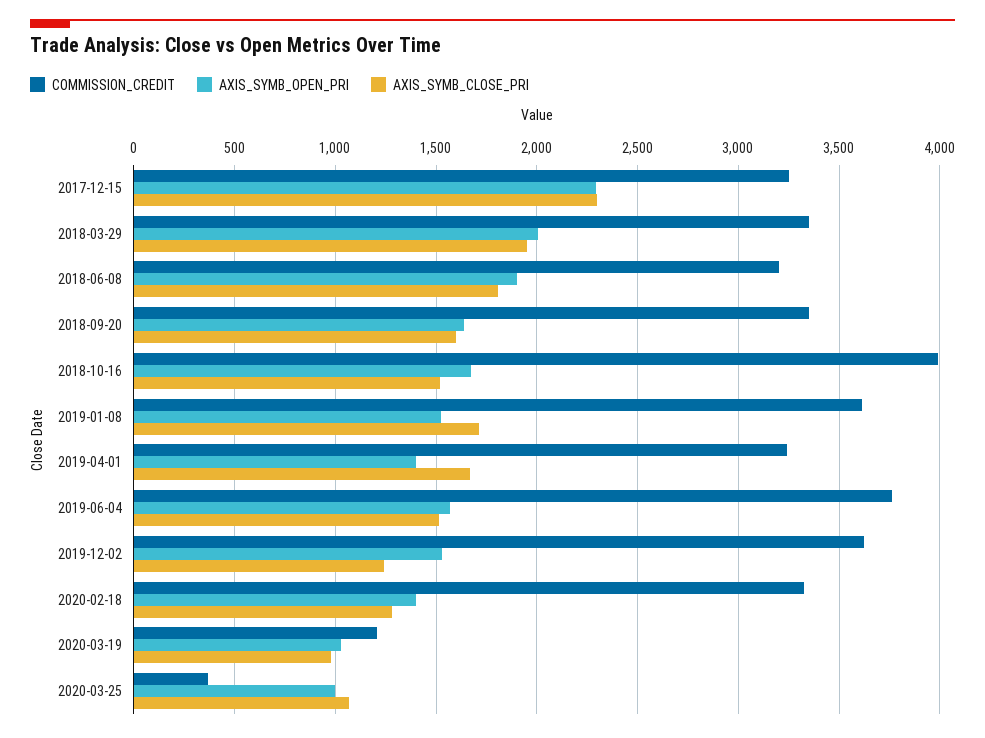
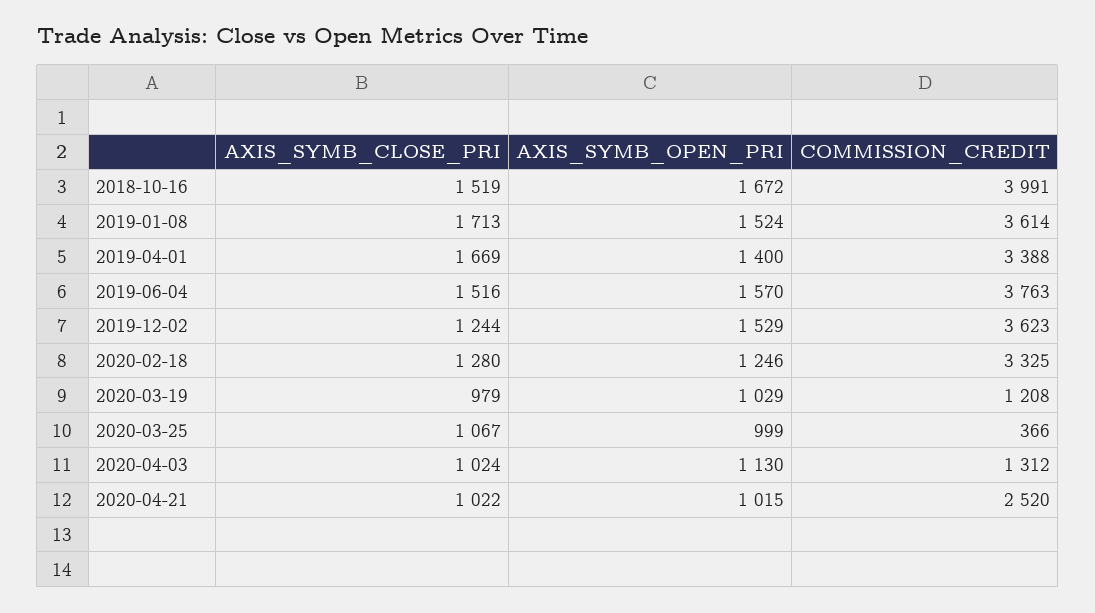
COMMISSION_CREDIT, 2017-12-15: 3250 -> none
AXIS_SYMB_OPEN_PRI, 2017-12-15: 2300 -> none
AXIS_SYMB_CLOSE_PRI, 2017-12-15: 2300 -> none
COMMISSION_CREDIT, 2018-03-29: 3350 -> none
AXIS_SYMB_OPEN_PRI, 2018-03-29: 2000 -> none
AXIS_SYMB_CLOSE_PRI, 2018-03-29: 1950 -> none
COMMISSION_CREDIT, 2018-06-08: 3200 -> none
AXIS_SYMB_OPEN_PRI, 2018-06-08: 1900 -> none
AXIS_SYMB_CLOSE_PRI, 2018-06-08: 1800 -> none
COMMISSION_CREDIT, 2018-09-20: 3350 -> none
AXIS_SYMB_OPEN_PRI, 2018-09-20: 1650 -> none
AXIS_SYMB_CLOSE_PRI, 2018-09-20: 1600 -> none
COMMISSION_CREDIT, 2019-04-01: 3250 -> 3388
AXIS_SYMB_OPEN_PRI, 2020-02-18: 1400 -> 1246
AXIS_SYMB_CLOSE_PRI, 2020-04-03: none -> 1024
AXIS_SYMB_OPEN_PRI, 2020-04-03: none -> 1130
COMMISSION_CREDIT, 2020-04-03: none -> 1312
AXIS_SYMB_CLOSE_PRI, 2020-04-21: none -> 1022
AXIS_SYMB_OPEN_PRI, 2020-04-21: none -> 1015
COMMISSION_CREDIT, 2020-04-21: none -> 2520

